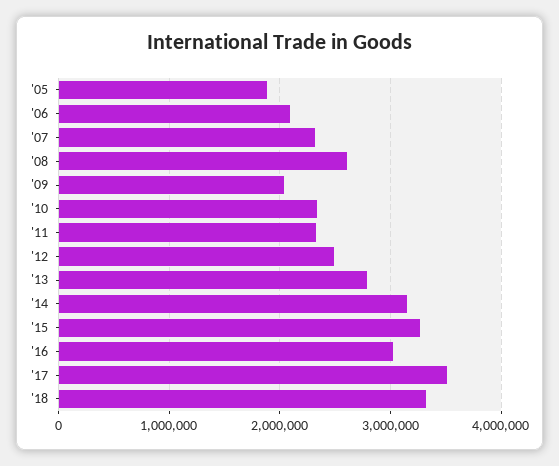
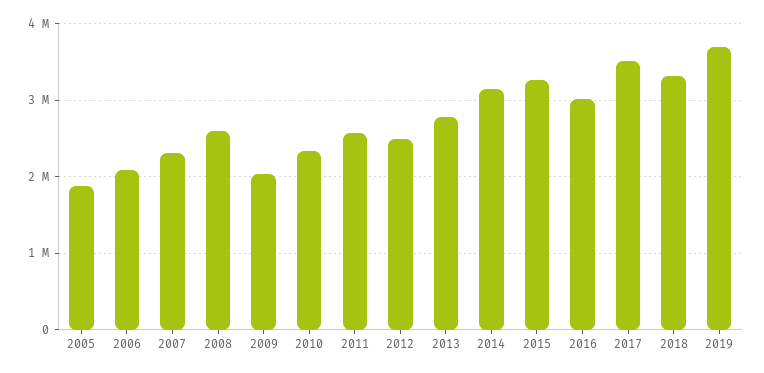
'11: 2300000 -> 2600000
2019: none -> 3700000

